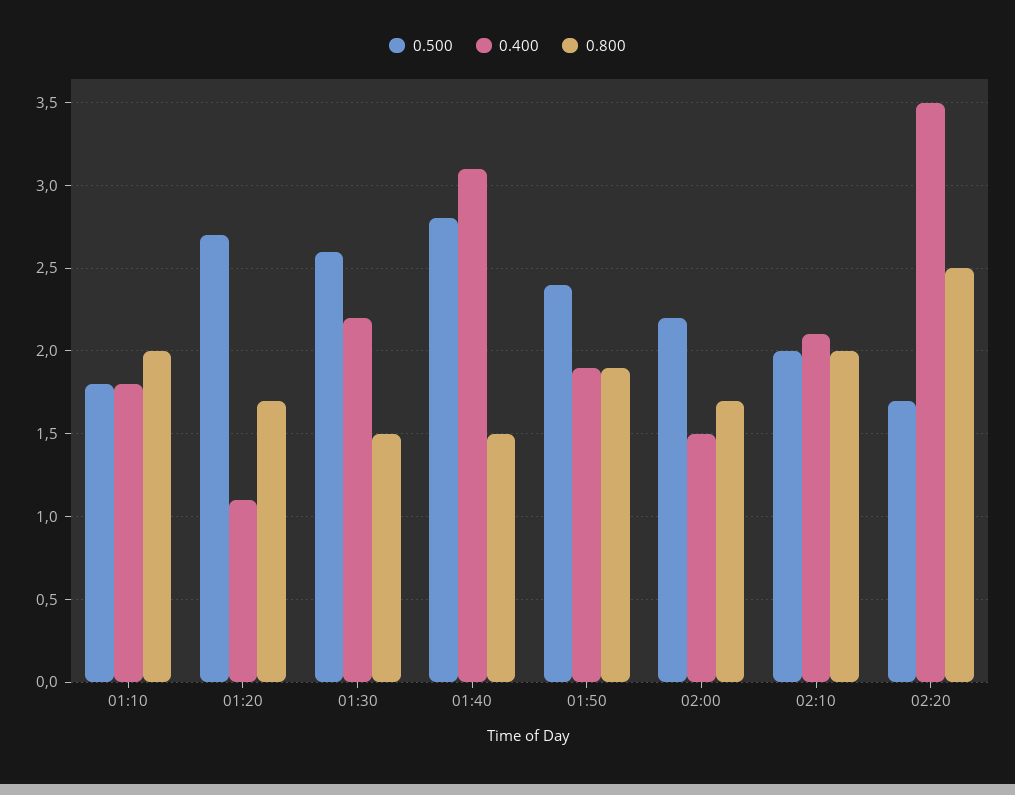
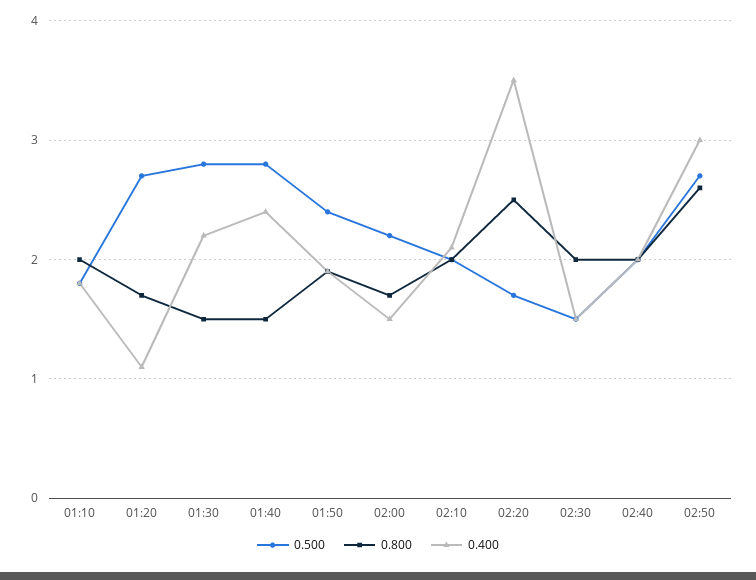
0.500, 01:30: 2.6 -> 2.8
0.400, 01:40: 3.1 -> 2.4
0.500, 02:30: none -> 1.5
0.800, 02:30: none -> 2
0.400, 02:30: none -> 1.5
0.500, 02:40: none -> 2
0.800, 02:40: none -> 2
0.400, 02:40: none -> 2
0.500, 02:50: none -> 2.7
0.800, 02:50: none -> 2.6
0.400, 02:50: none -> 3

